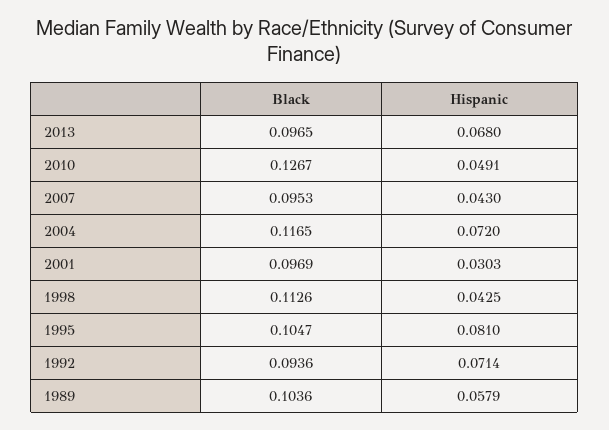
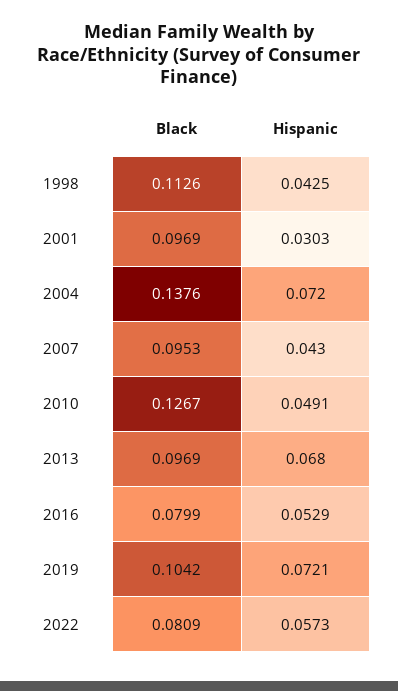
Black, 2013: 0.0965 -> 0.0969
Black, 2004: 0.1165 -> 0.1376
Black, 1995: 0.1047 -> none
Hispanic, 1995: 0.081 -> none
Black, 1992: 0.0936 -> none
Hispanic, 1992: 0.0714 -> none
Black, 1989: 0.1036 -> none
Hispanic, 1989: 0.0579 -> none
Black, 2016: none -> 0.0799
Hispanic, 2016: none -> 0.0529
Black, 2019: none -> 0.1042
Hispanic, 2019: none -> 0.0721
Black, 2022: none -> 0.0809
Hispanic, 2022: none -> 0.0573

